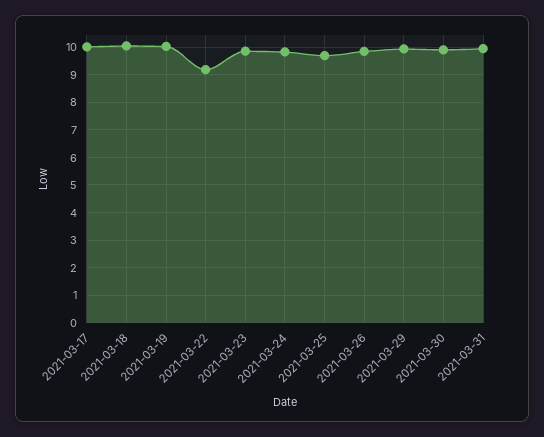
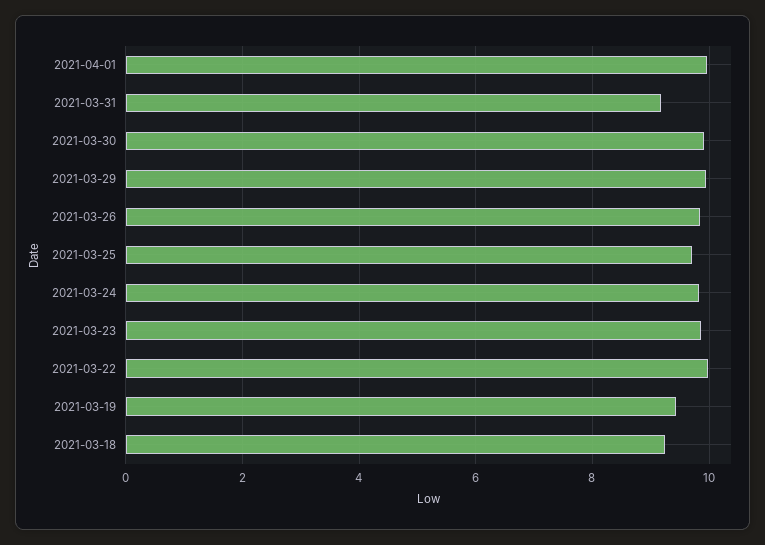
2021-03-17: 10 -> none
2021-03-18: 10 -> 9.2
2021-03-19: 10 -> 9.4
2021-03-22: 9.25 -> 10
2021-03-31: 10 -> 9.2
2021-04-01: none -> 10

